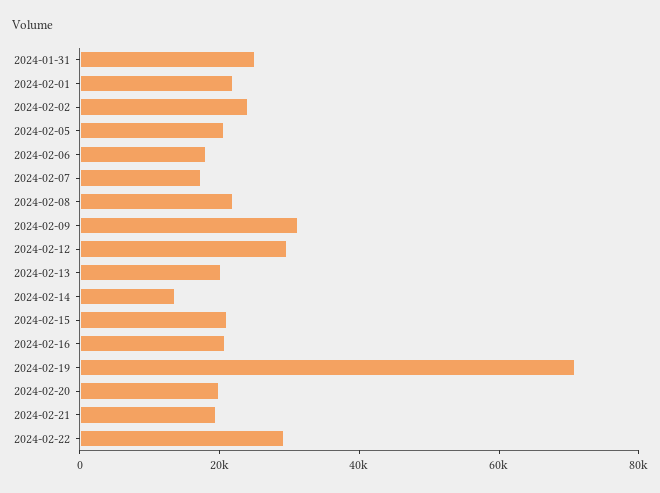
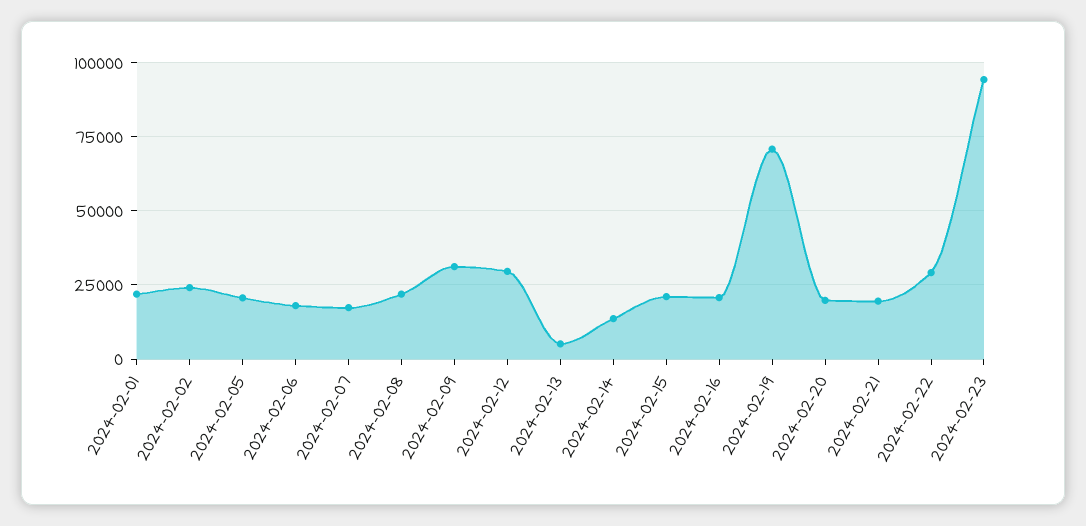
2024-01-31: 25000 -> none
2024-02-13: 20000 -> 5000
2024-02-23: none -> 95000

